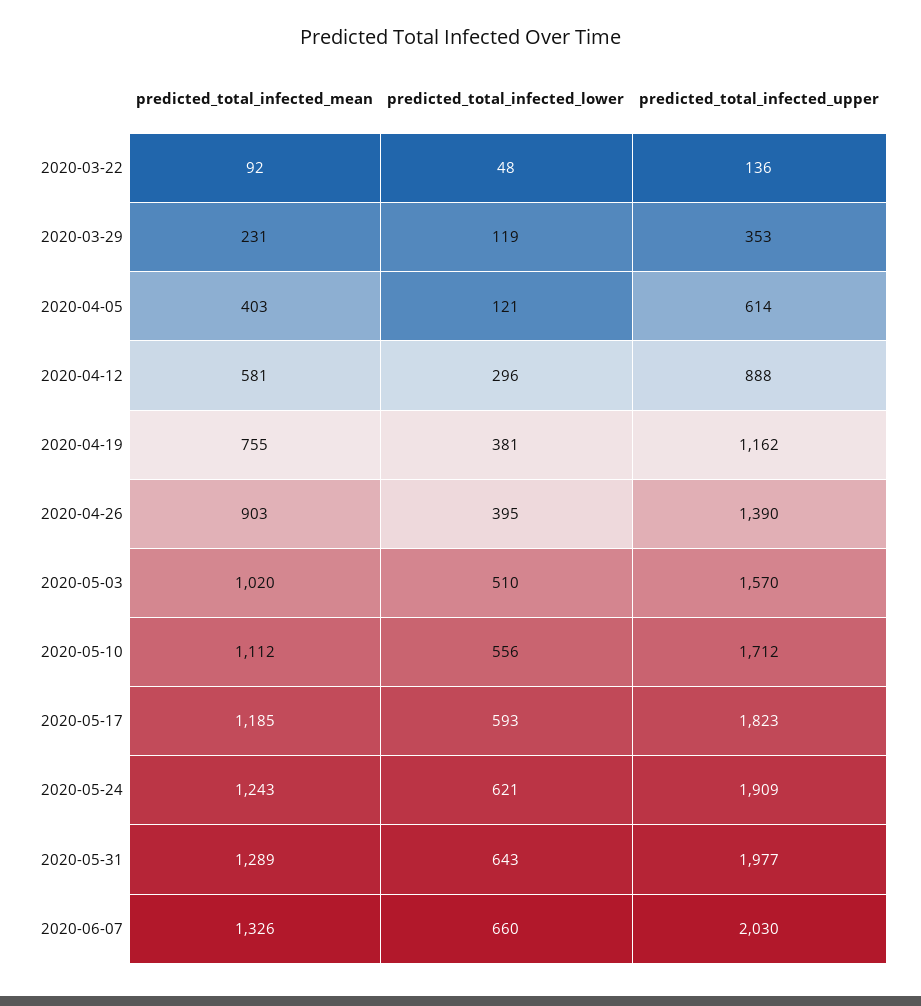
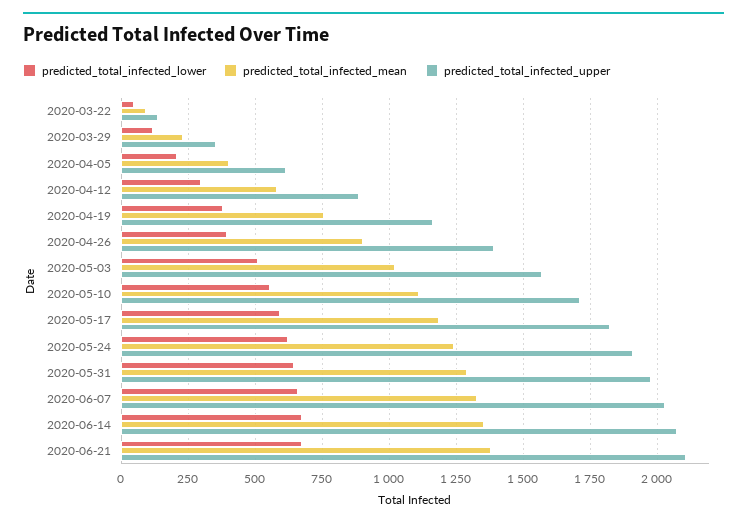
predicted_total_infected_lower, 2020-04-05: 121 -> 200
predicted_total_infected_lower, 2020-06-14: none -> 675
predicted_total_infected_mean, 2020-06-14: none -> 1350
predicted_total_infected_upper, 2020-06-14: none -> 2075
predicted_total_infected_lower, 2020-06-21: none -> 675
predicted_total_infected_mean, 2020-06-21: none -> 1375
predicted_total_infected_upper, 2020-06-21: none -> 2100

